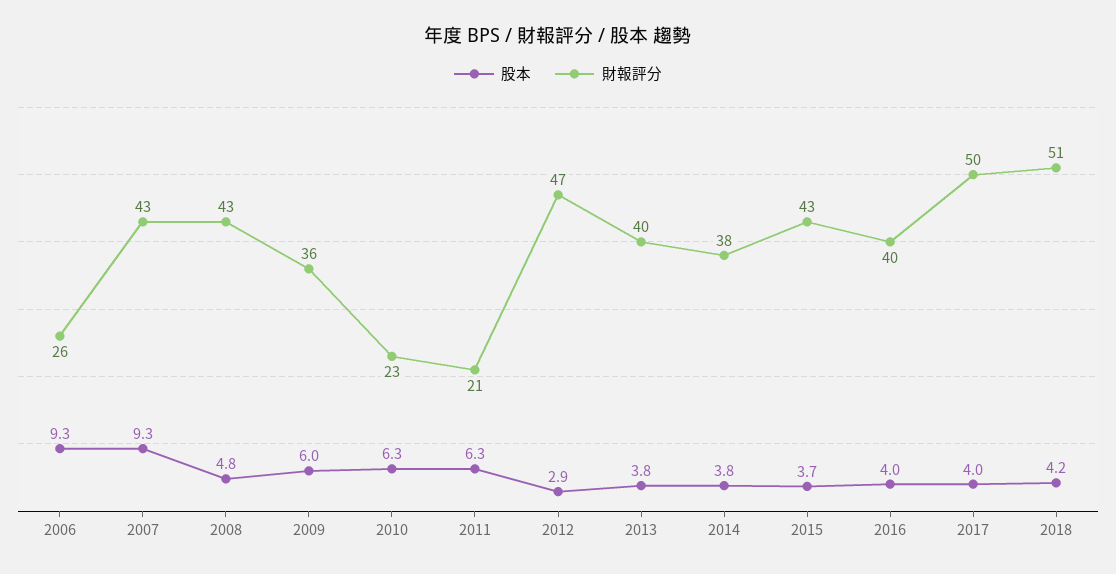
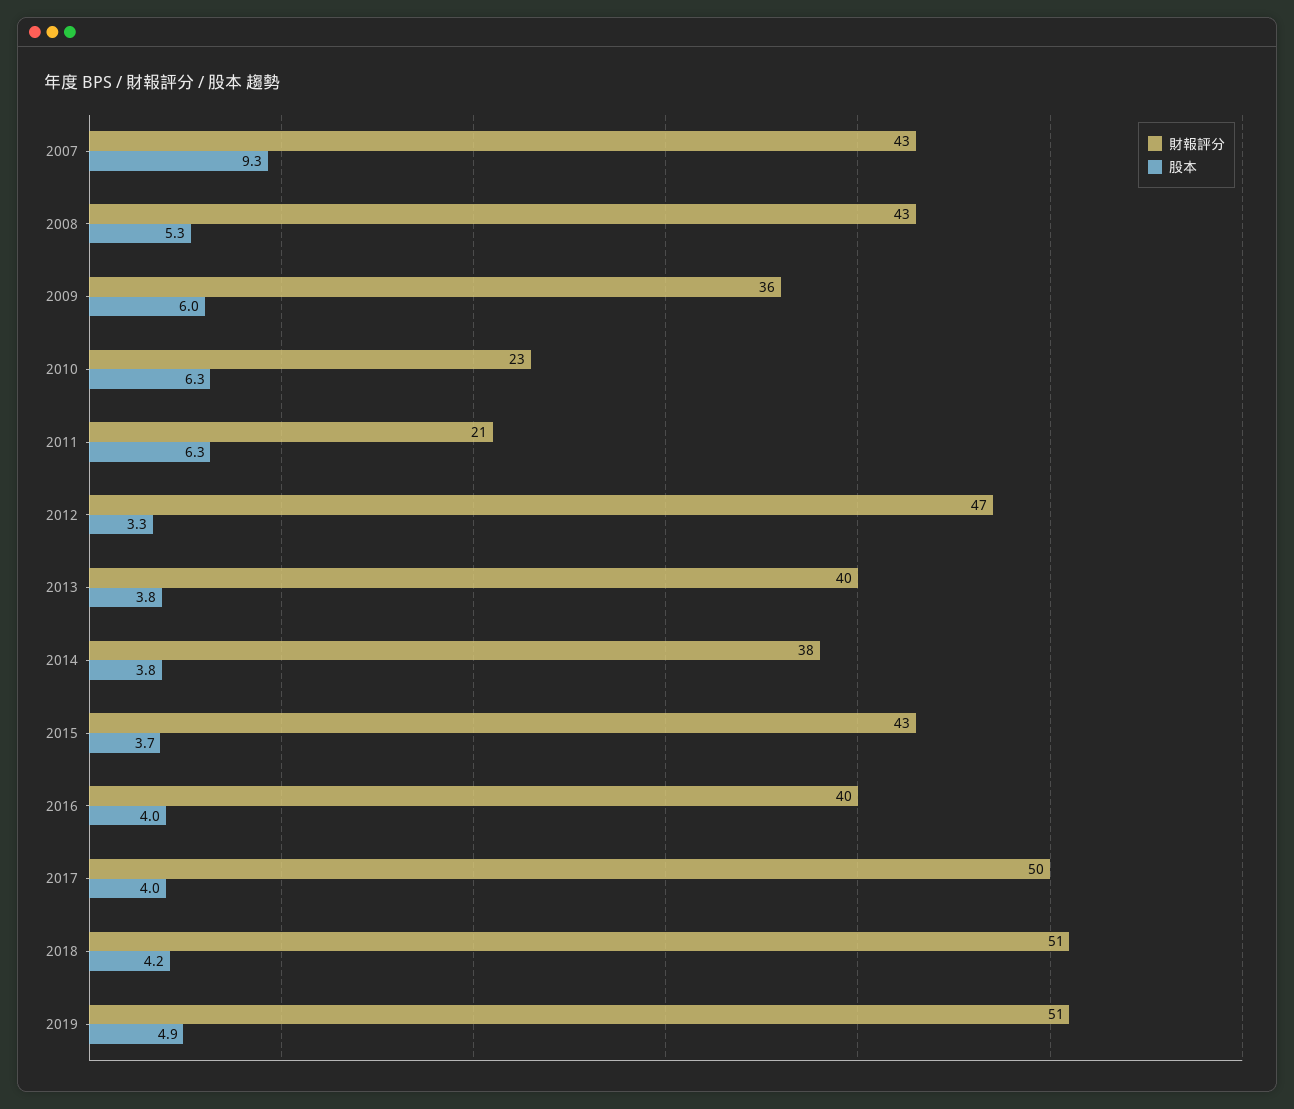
股本, 2006: 9.3 -> none
財報評分, 2006: 26 -> none
股本, 2008: 4.8 -> 5.3
股本, 2012: 2.9 -> 3.3
財報評分, 2019: none -> 51
股本, 2019: none -> 4.9

